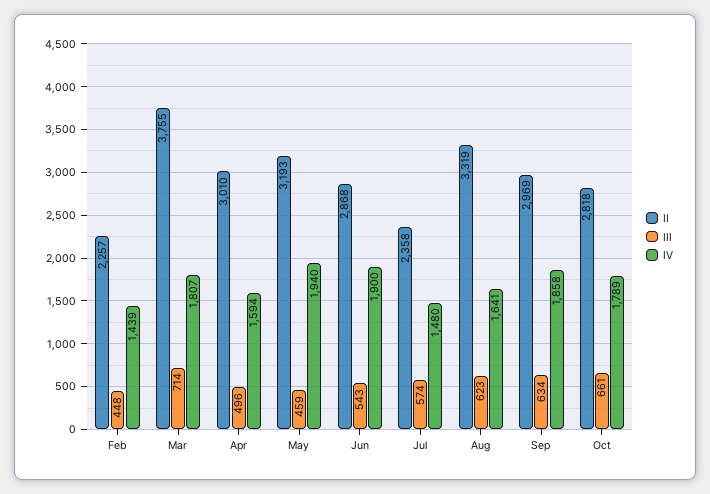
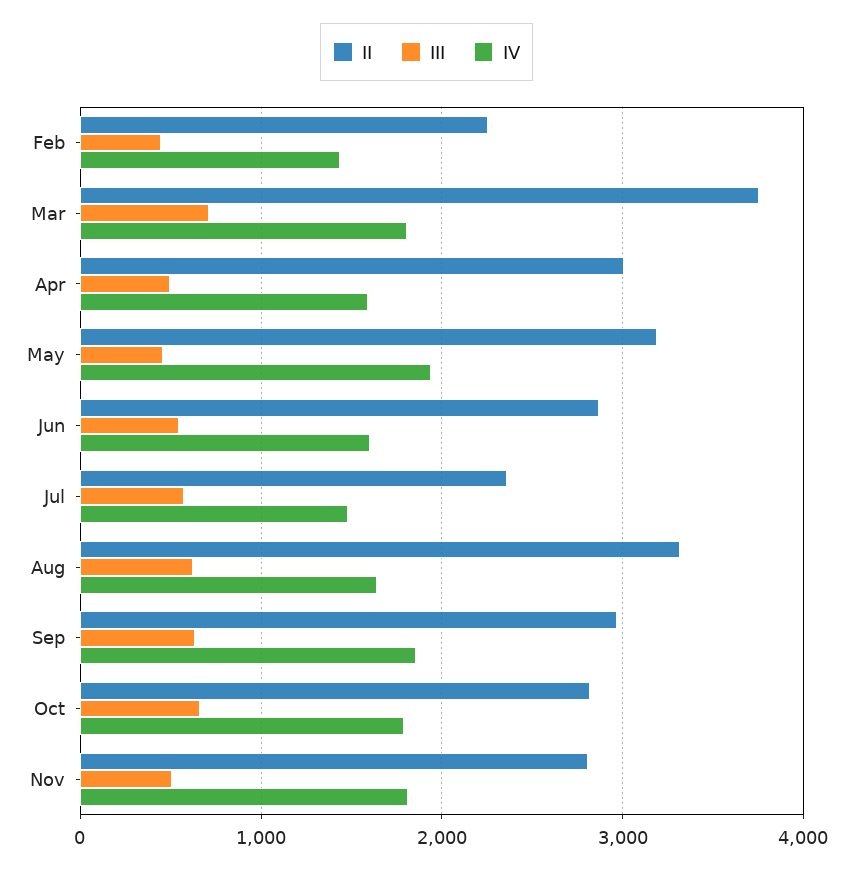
IV, Jun: 1900 -> 1600
II, Nov: none -> 2800
III, Nov: none -> 500
IV, Nov: none -> 1800

